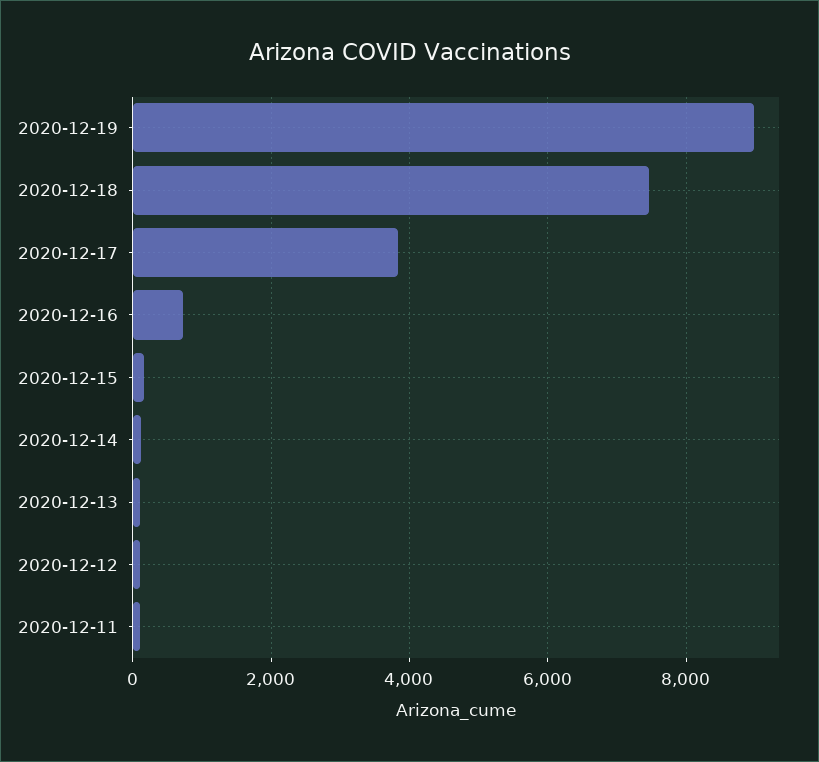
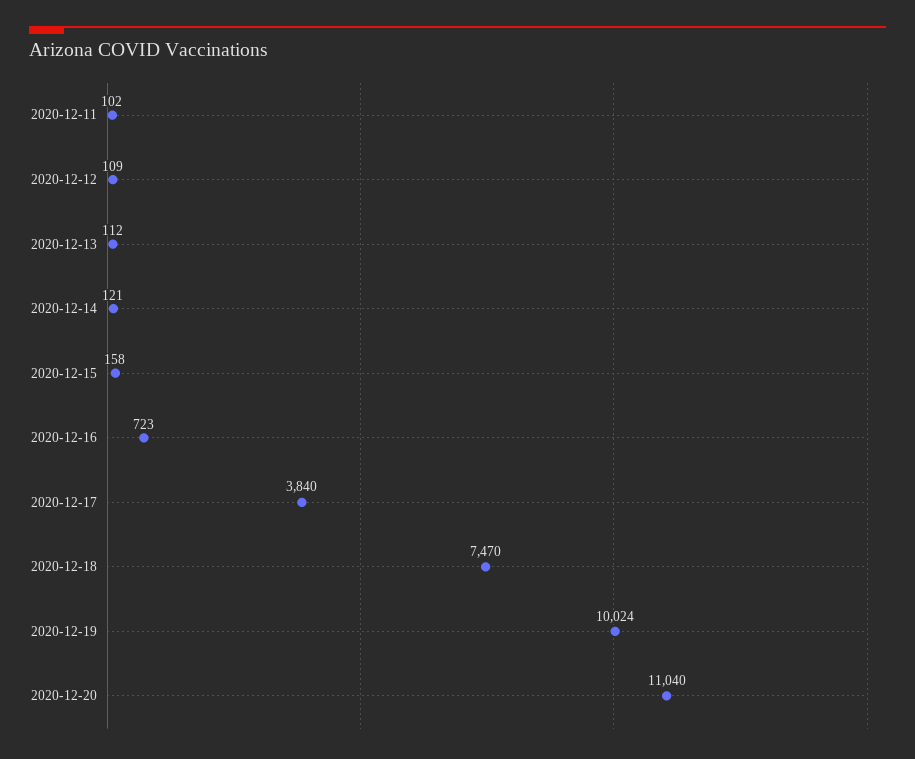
2020-12-19: 9000 -> 10024
2020-12-20: none -> 11040

